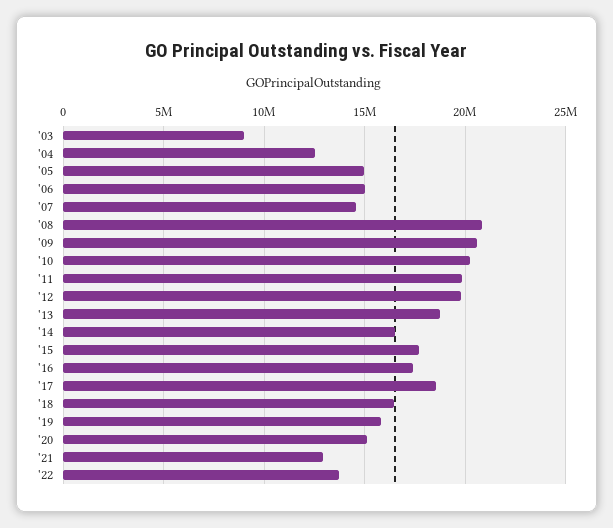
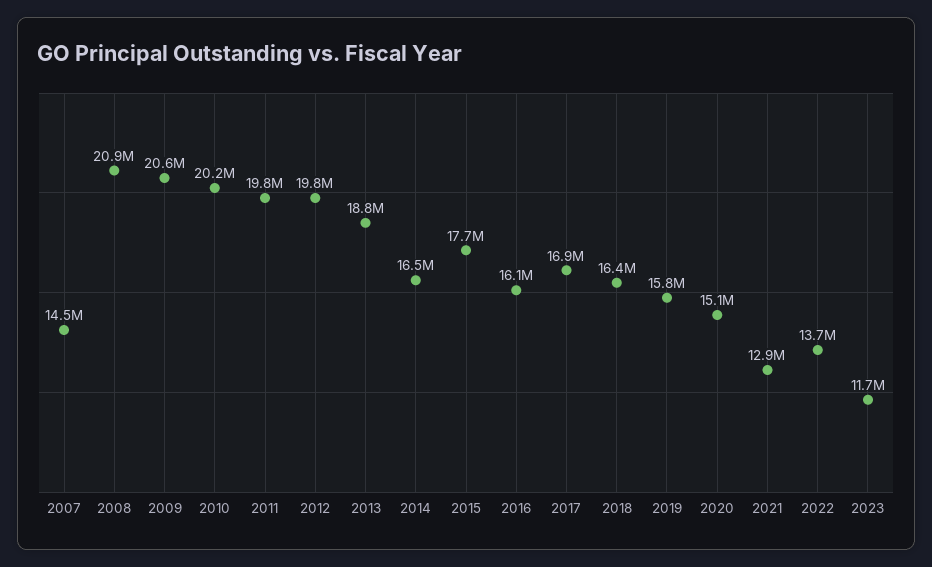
'03: 9000000 -> none
'04: 12500000 -> none
'05: 15000000 -> none
'06: 15000000 -> none
'16: 17500000 -> 16100000
'17: 18500000 -> 16900000
2023: none -> 11700000

